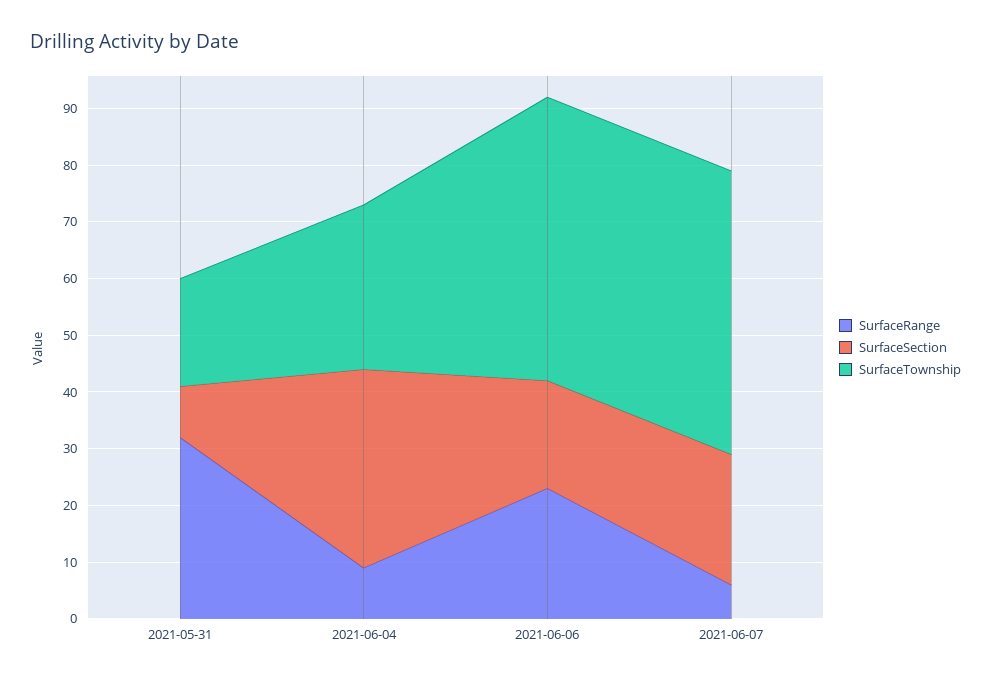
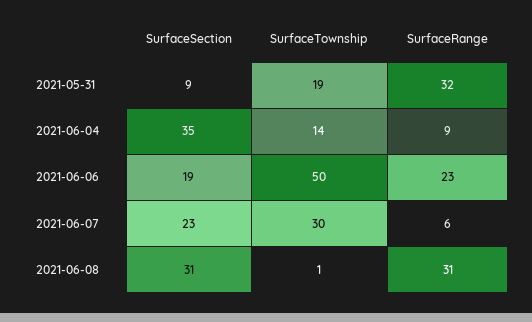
SurfaceTownship, 2021-06-04: 30 -> 14
SurfaceTownship, 2021-06-07: 50 -> 30
SurfaceSection, 2021-06-08: none -> 31
SurfaceTownship, 2021-06-08: none -> 1
SurfaceRange, 2021-06-08: none -> 31

